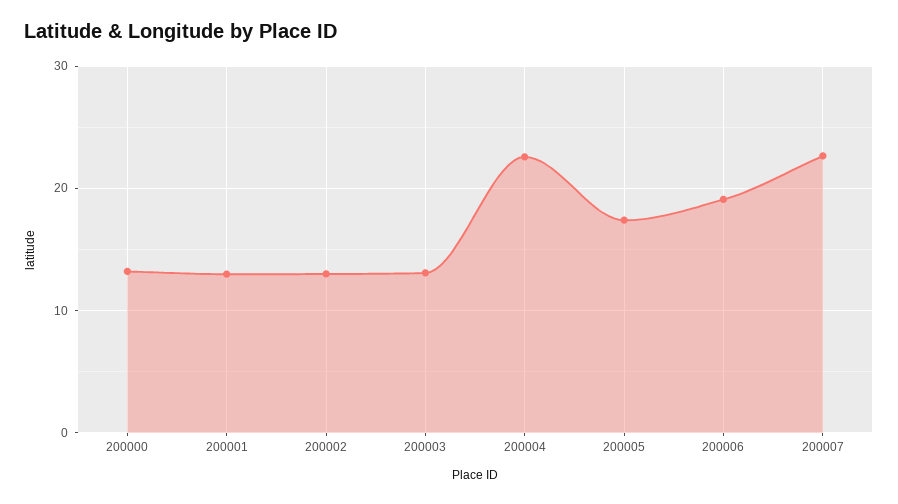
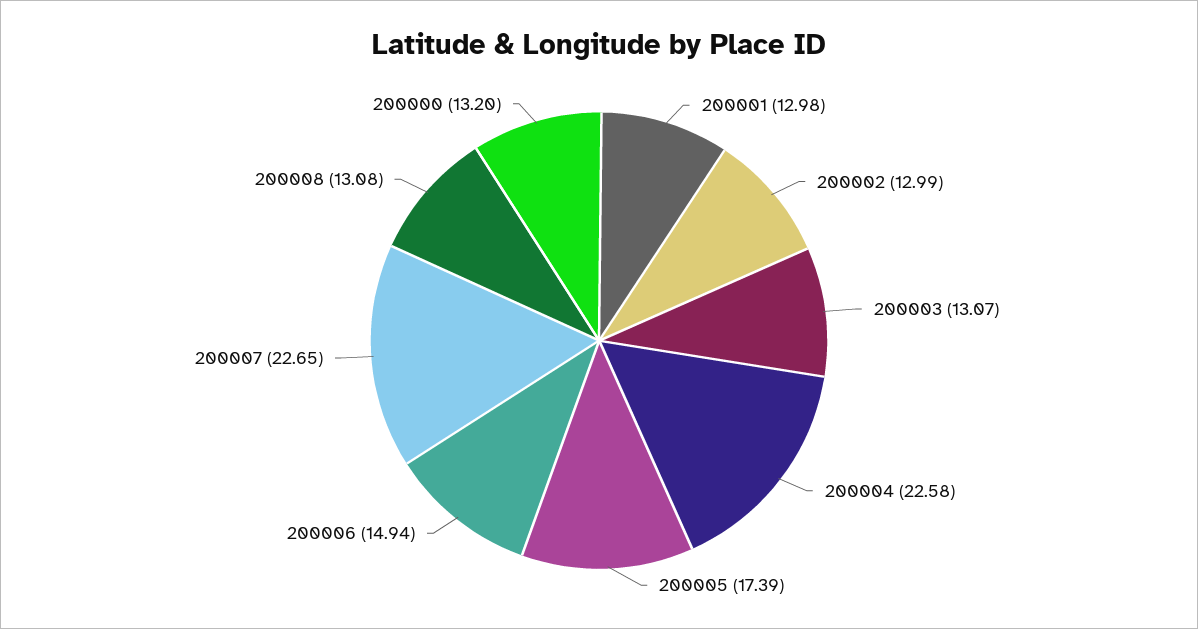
200006: 19 -> 14.94
200008: none -> 13.08

